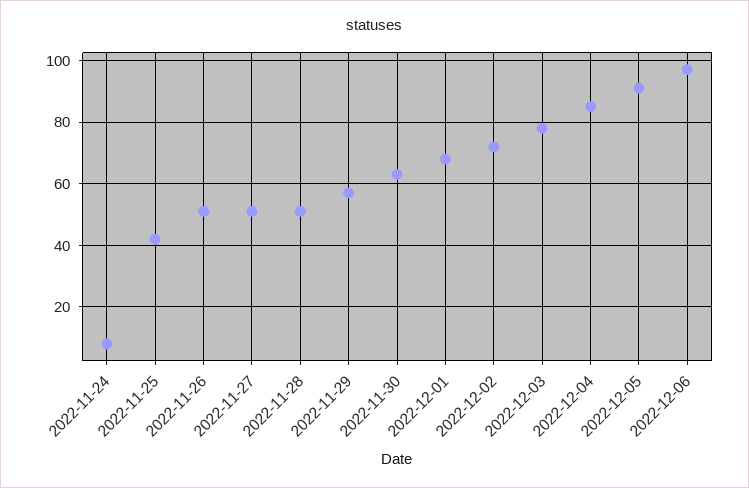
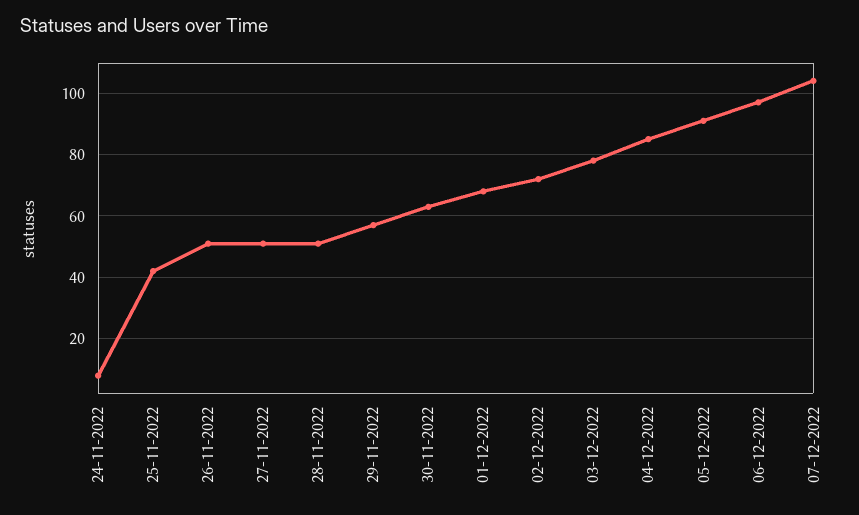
07-12-2022: none -> 105

